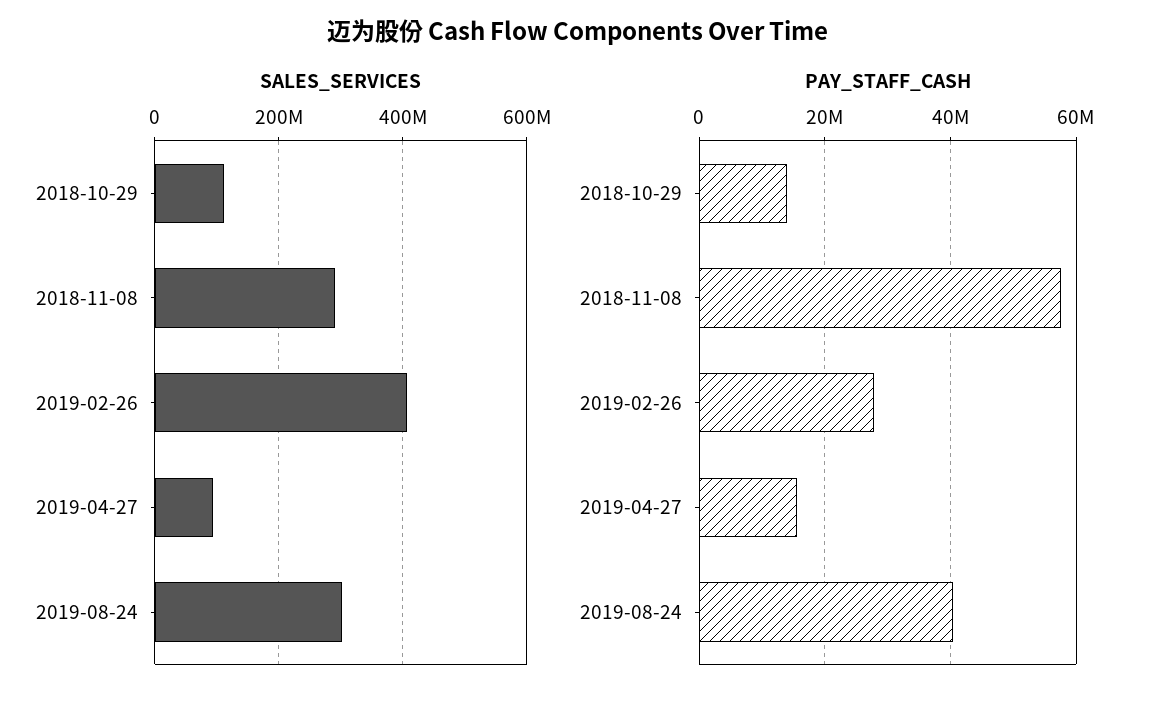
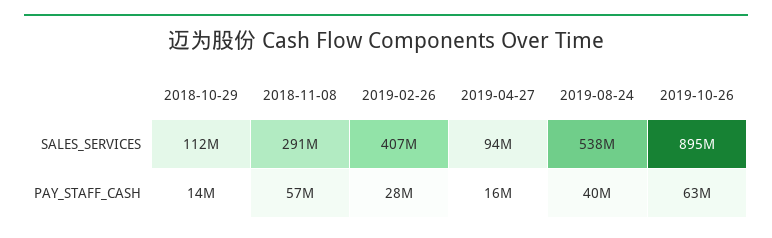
SALES_SERVICES, 2019-08-24: 300000000 -> 538000000
SALES_SERVICES, 2019-10-26: none -> 895000000
PAY_STAFF_CASH, 2019-10-26: none -> 63000000

